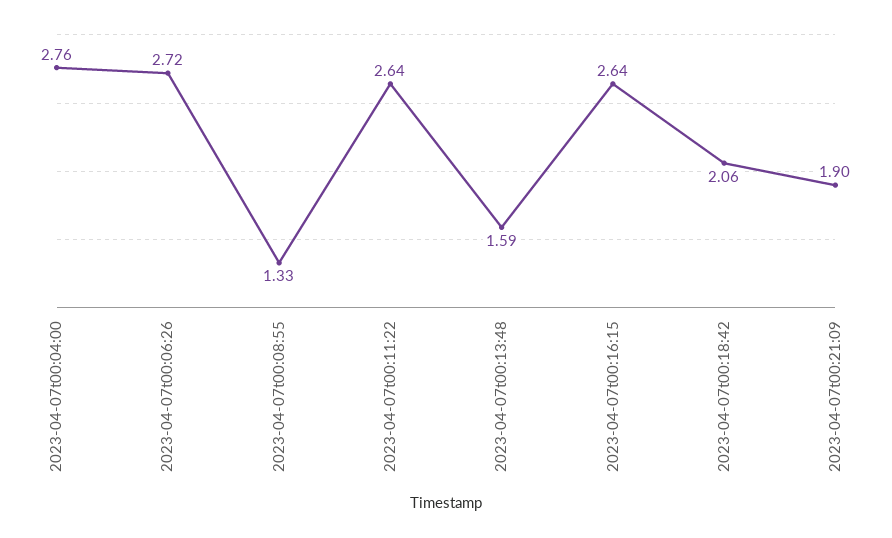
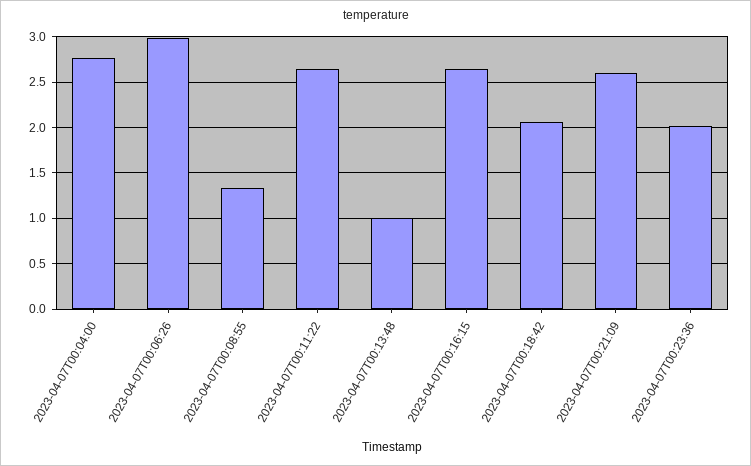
2023-04-07t00:06:26: 2.72 -> 3
2023-04-07t00:13:48: 1.59 -> 1
2023-04-07t00:21:09: 1.9 -> 2.6
2023-04-07T00:23:36: none -> 2

